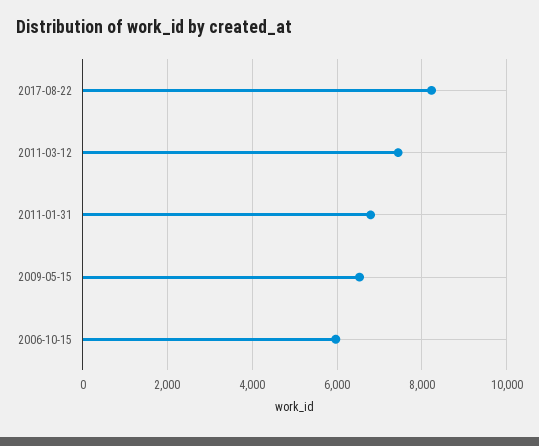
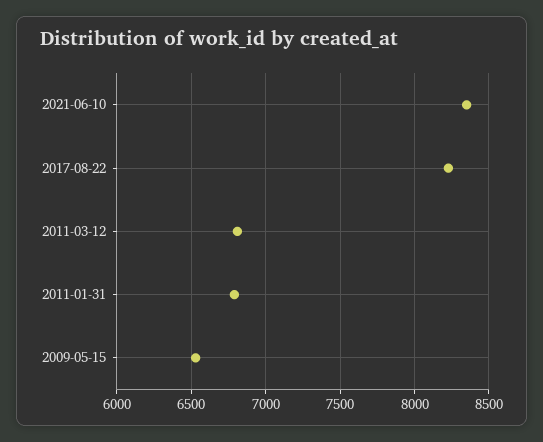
2011-03-12: 7400 -> 6800
2006-10-15: 6000 -> none
2021-06-10: none -> 8350

